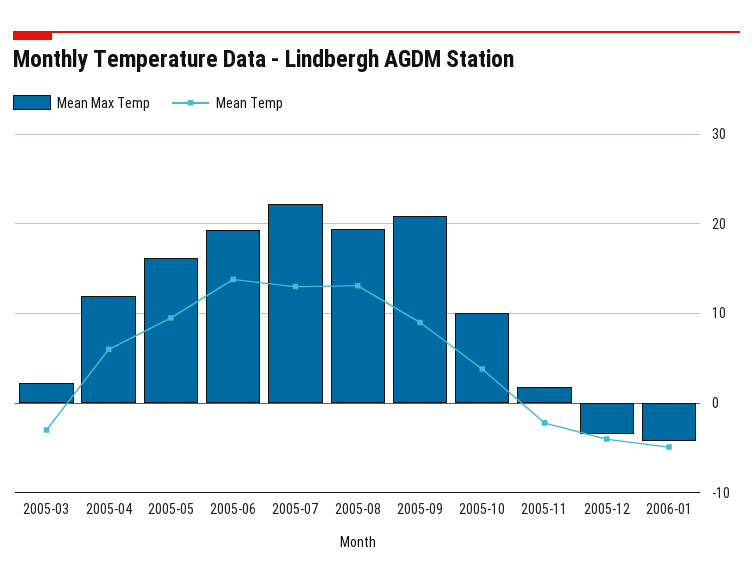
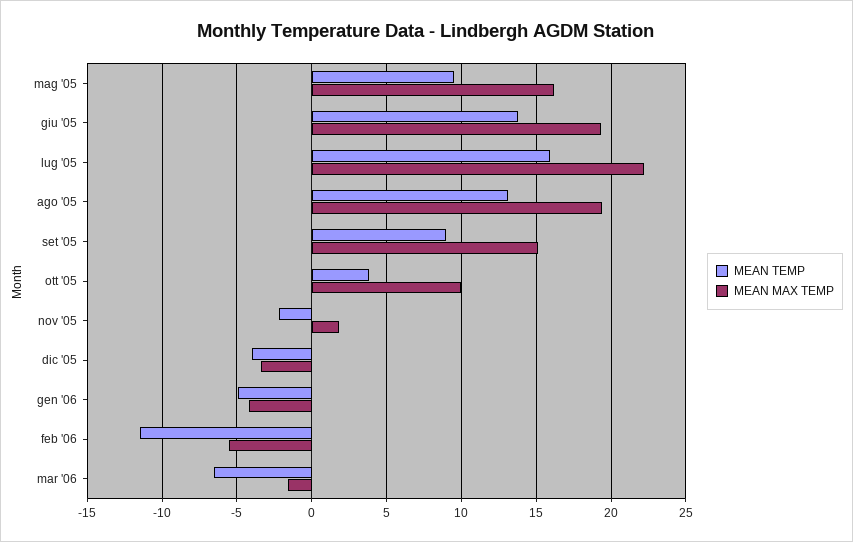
Mean Max Temp, 2005-03: 2 -> none
Mean Temp, 2005-03: -3 -> none
Mean Max Temp, 2005-04: 12 -> none
Mean Temp, 2005-04: 6 -> none
Mean Temp, 2005-07: 13 -> 16
Mean Max Temp, 2005-09: 21 -> 15
Mean Temp, feb '06: none -> -11.5
Mean Max Temp, feb '06: none -> -5.5
Mean Temp, mar '06: none -> -6.5
Mean Max Temp, mar '06: none -> -1.5

